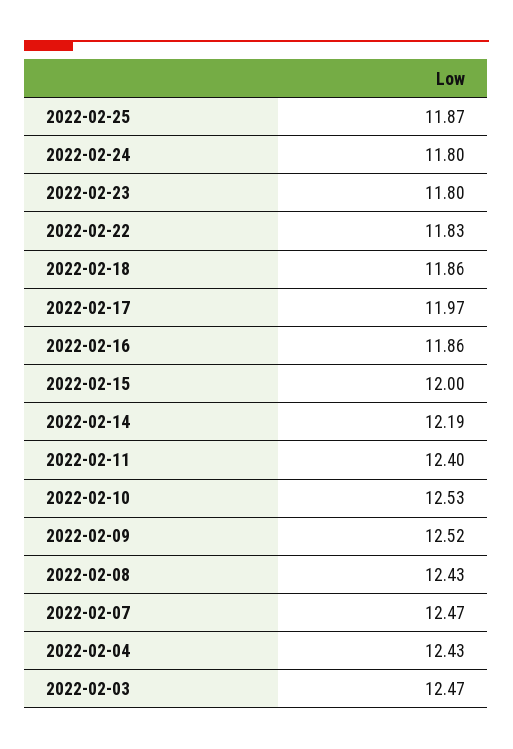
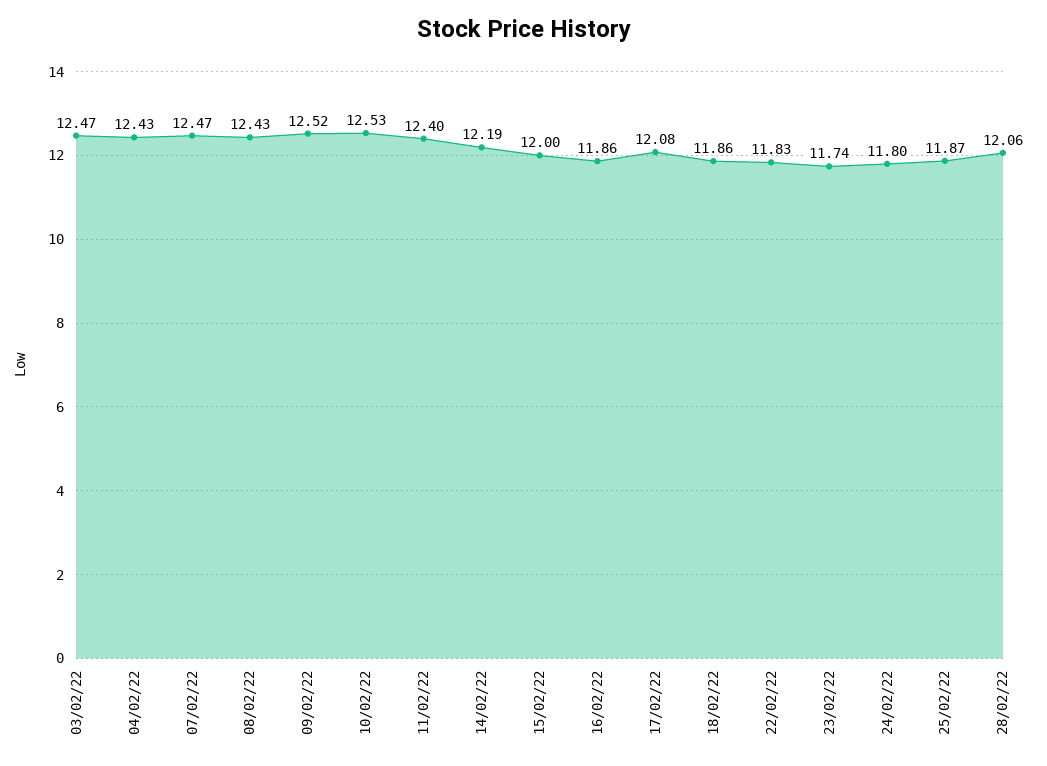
2022-02-23: 11.8 -> 11.74
2022-02-17: 11.97 -> 12.08
28/02/22: none -> 12.06

